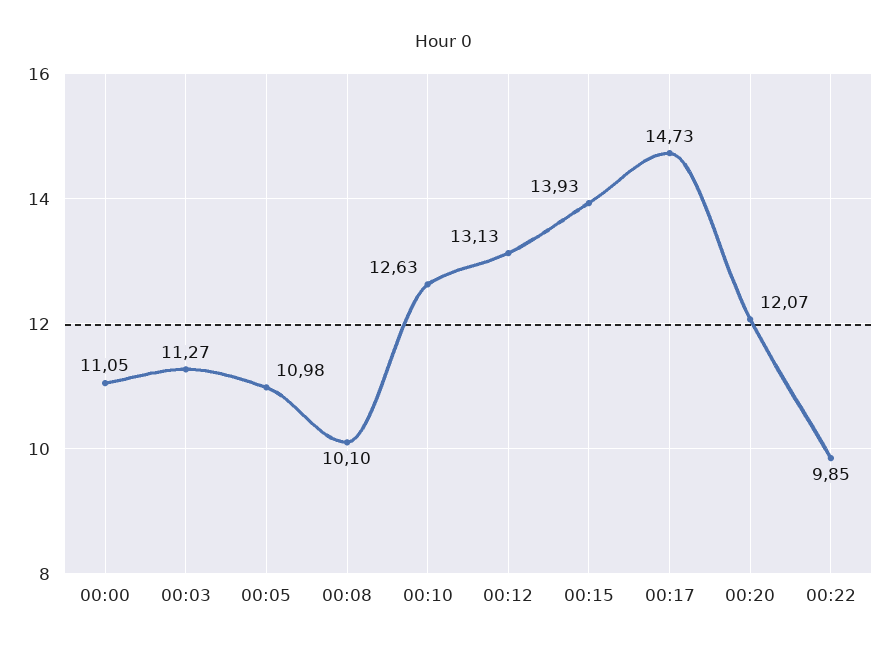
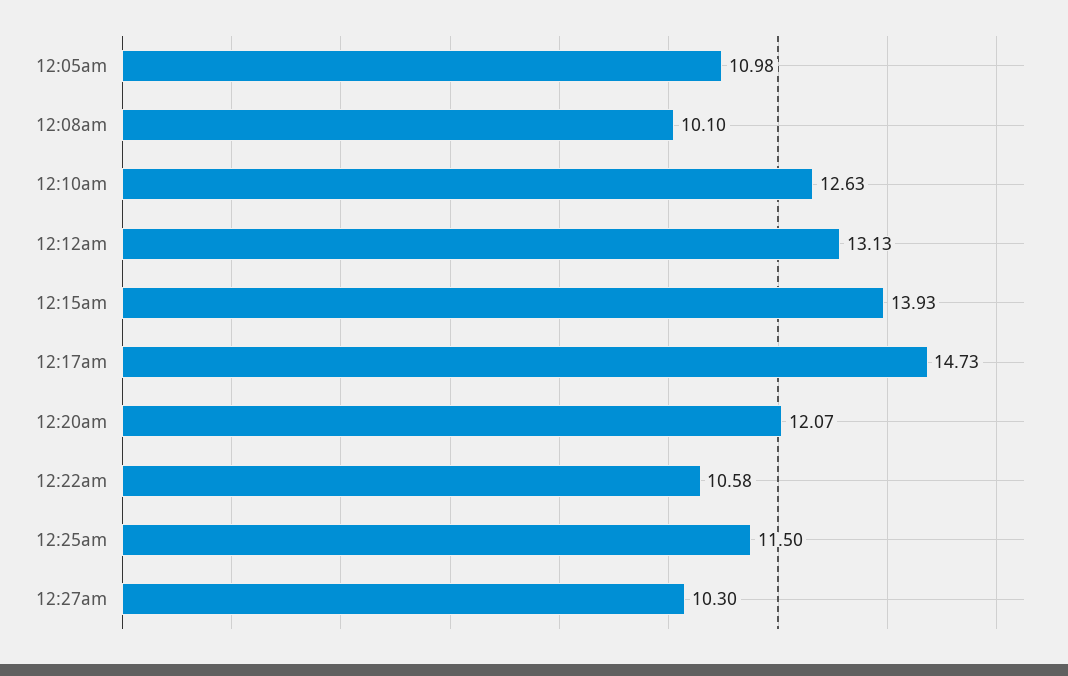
00:00: 11.05 -> none
00:03: 11.27 -> none
00:22: 9.85 -> 10.58
12:25am: none -> 11.5
12:27am: none -> 10.3

